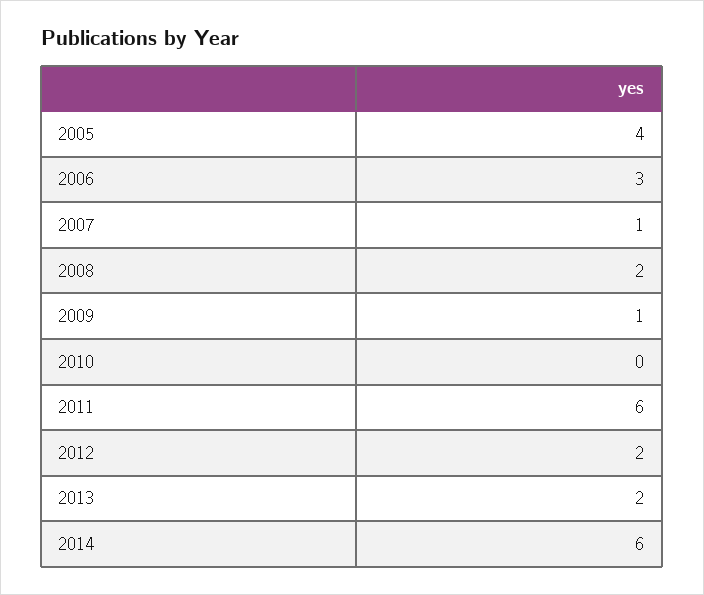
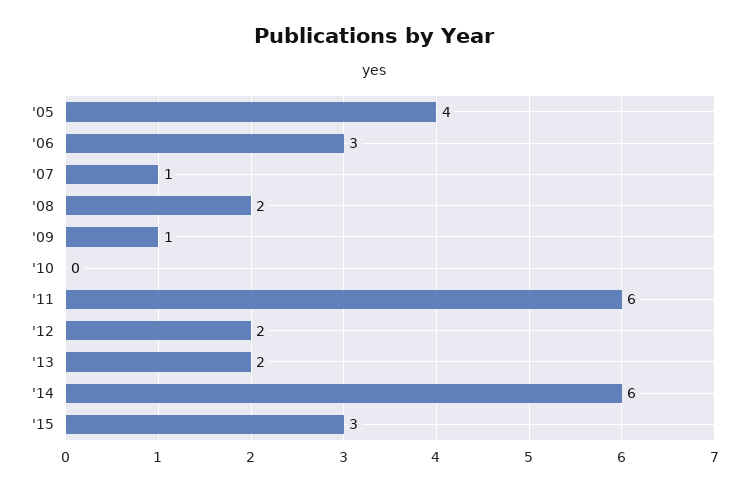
'15: none -> 3

